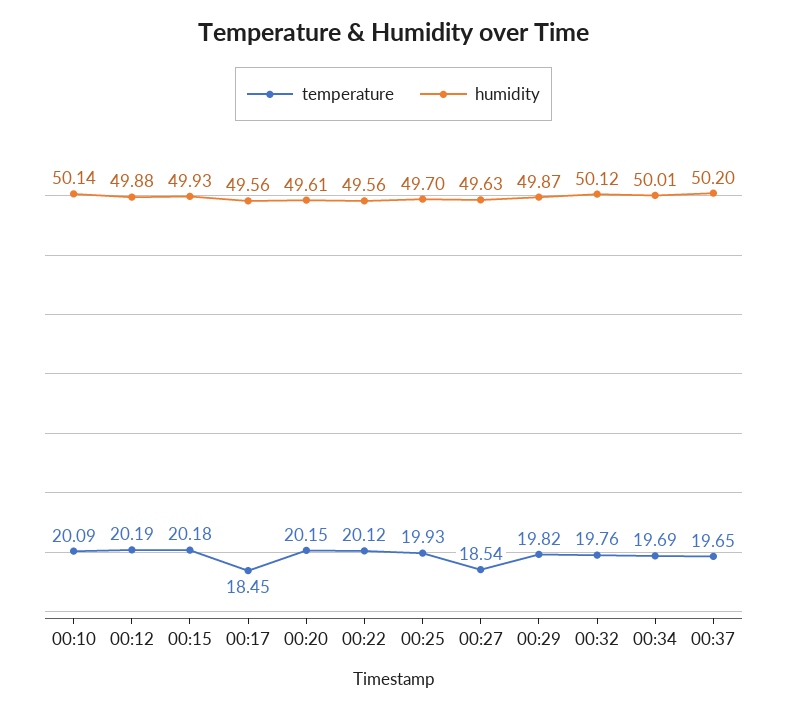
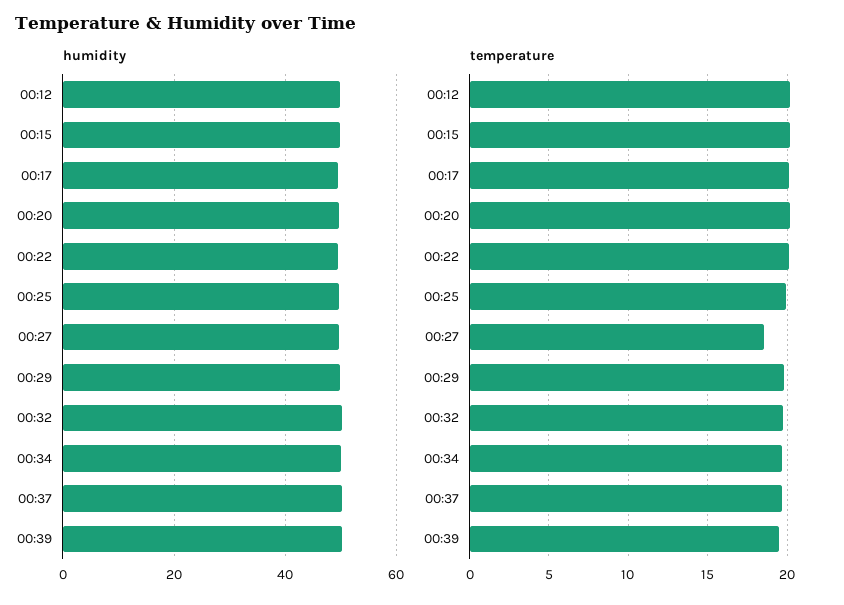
temperature, 00:10: 20.09 -> none
humidity, 00:10: 50.14 -> none
temperature, 00:17: 18.45 -> 20
humidity, 00:39: none -> 50
temperature, 00:39: none -> 19.5

